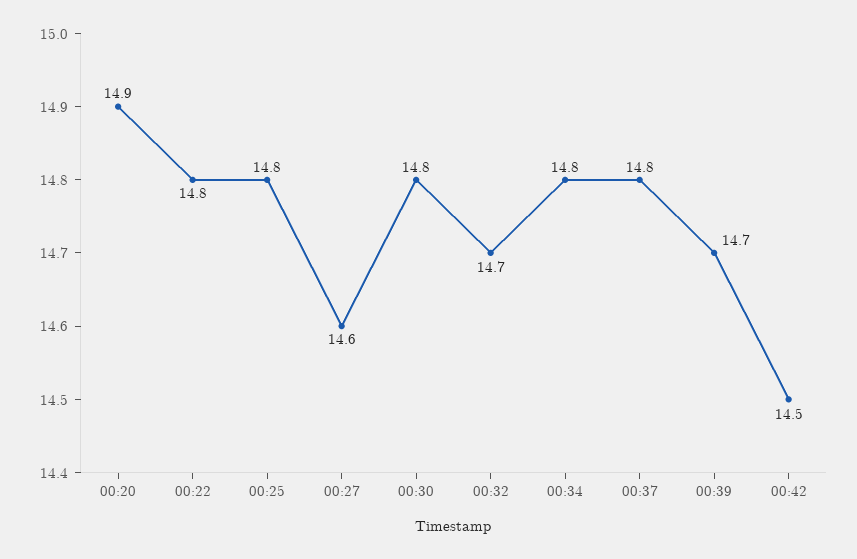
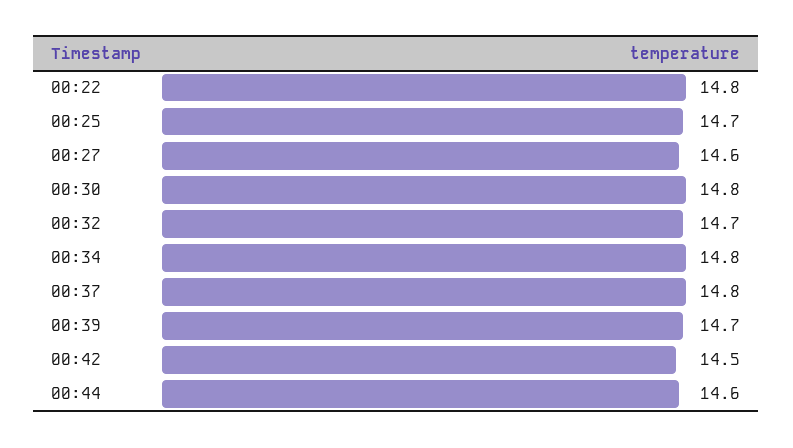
00:20: 14.9 -> none
00:25: 14.8 -> 14.7
00:44: none -> 14.6

